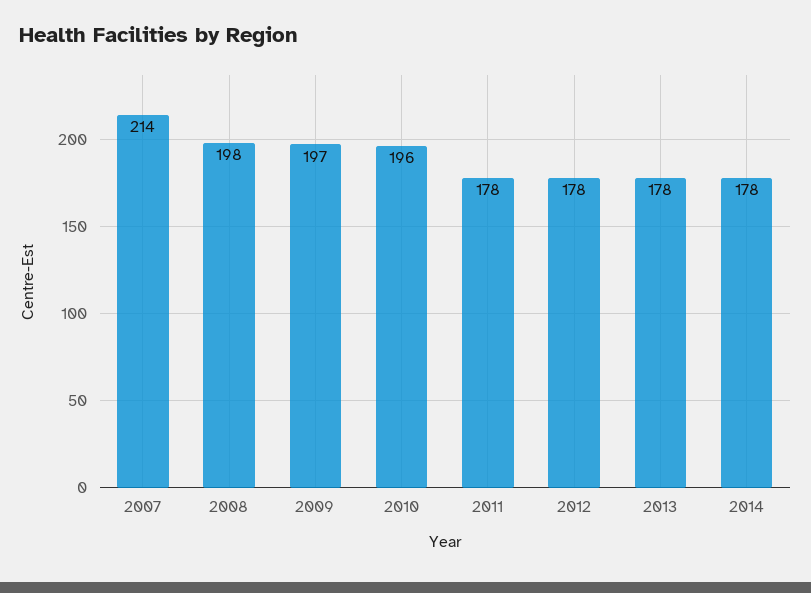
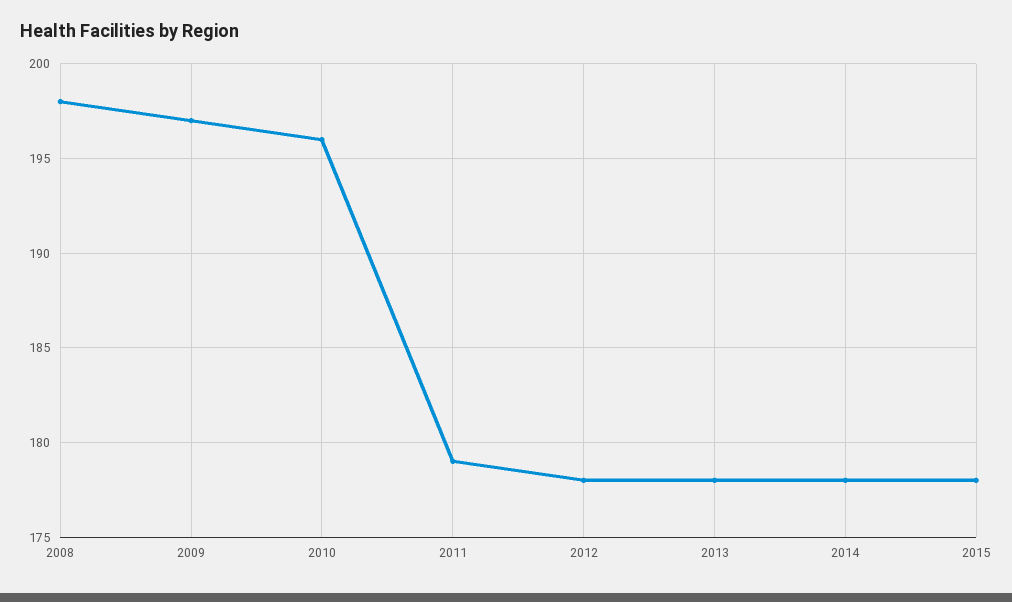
2007: 214 -> none
2011: 178 -> 179
2015: none -> 178

